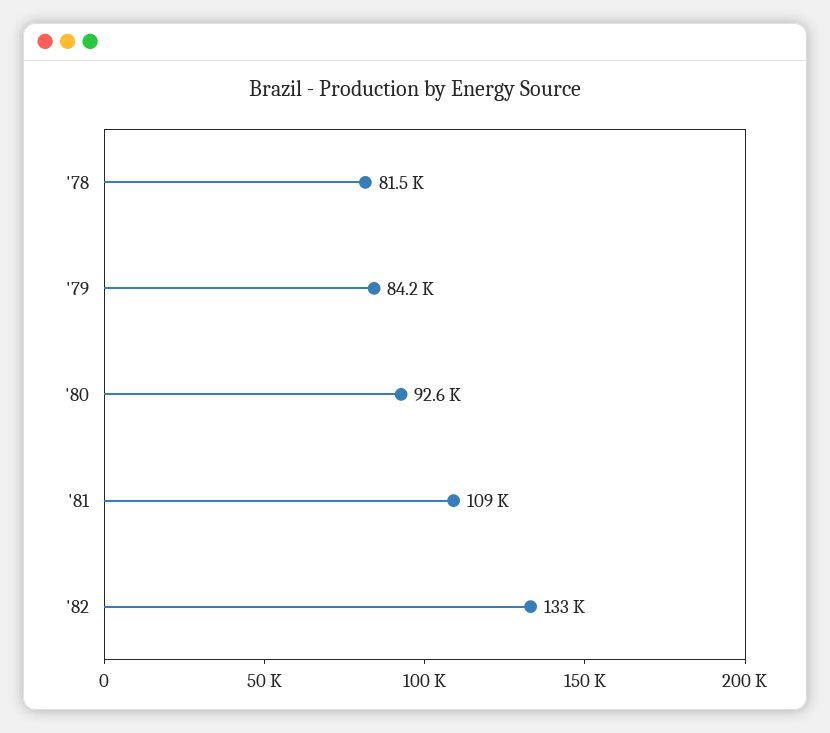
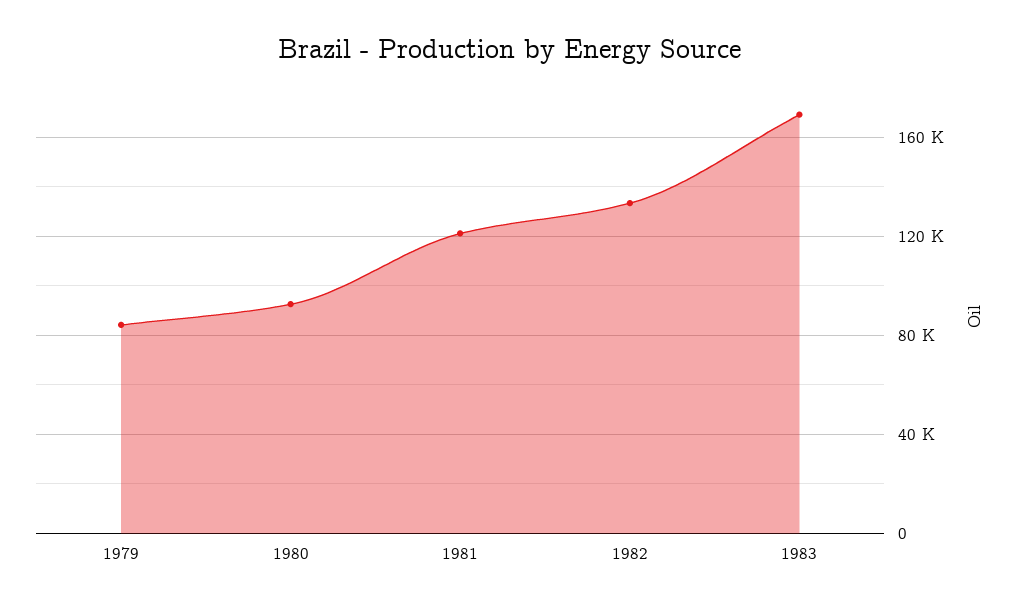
'78: 81500 -> none
'81: 109000 -> 120000
1983: none -> 170000

